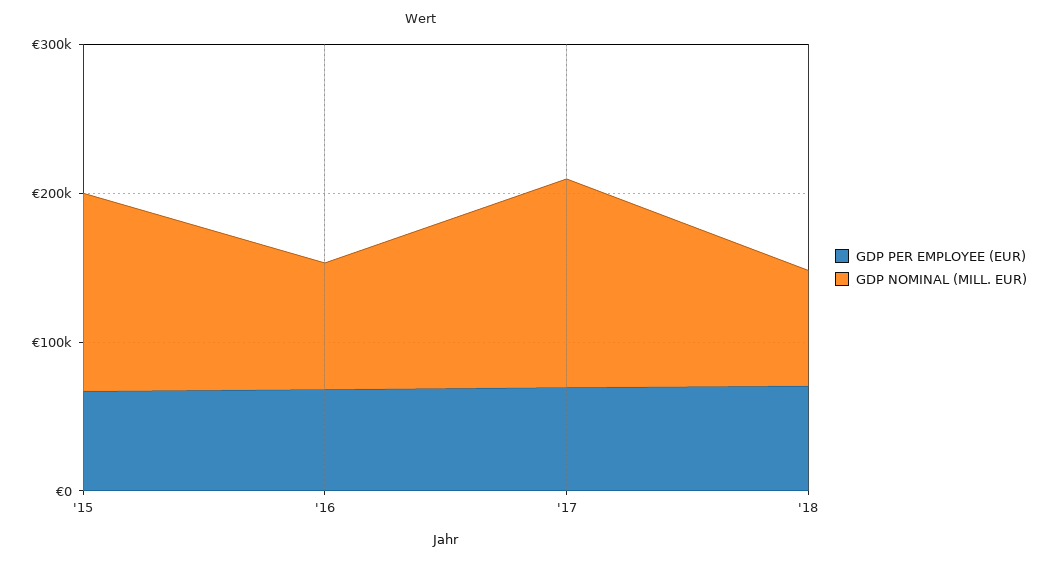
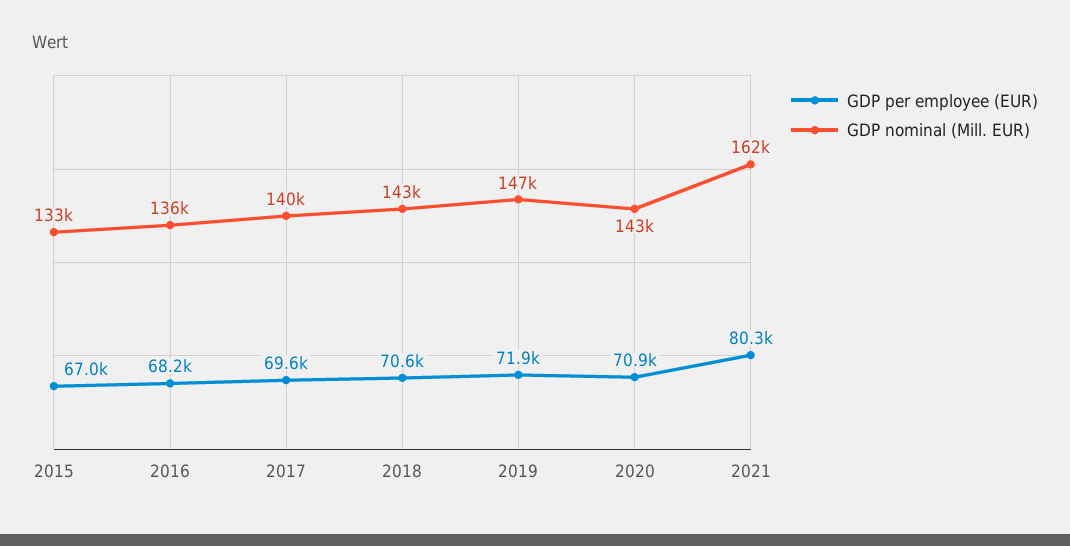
GDP NOMINAL (MILL. EUR), '16: 80000 -> 136000
GDP NOMINAL (MILL. EUR), '18: 80000 -> 143000
GDP PER EMPLOYEE (EUR), 2019: none -> 71900
GDP NOMINAL (MILL. EUR), 2019: none -> 147000
GDP PER EMPLOYEE (EUR), 2020: none -> 70900
GDP NOMINAL (MILL. EUR), 2020: none -> 143000
GDP PER EMPLOYEE (EUR), 2021: none -> 80300
GDP NOMINAL (MILL. EUR), 2021: none -> 162000

